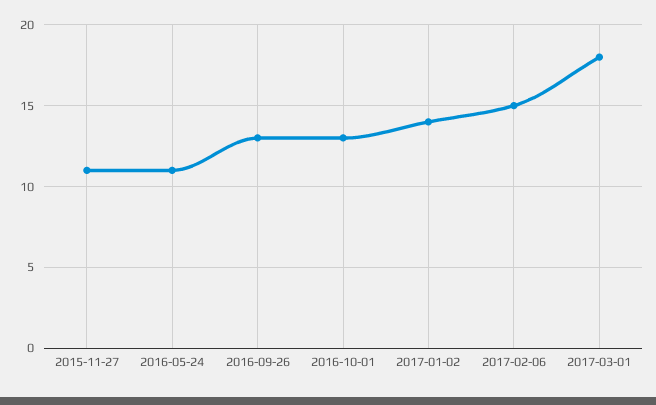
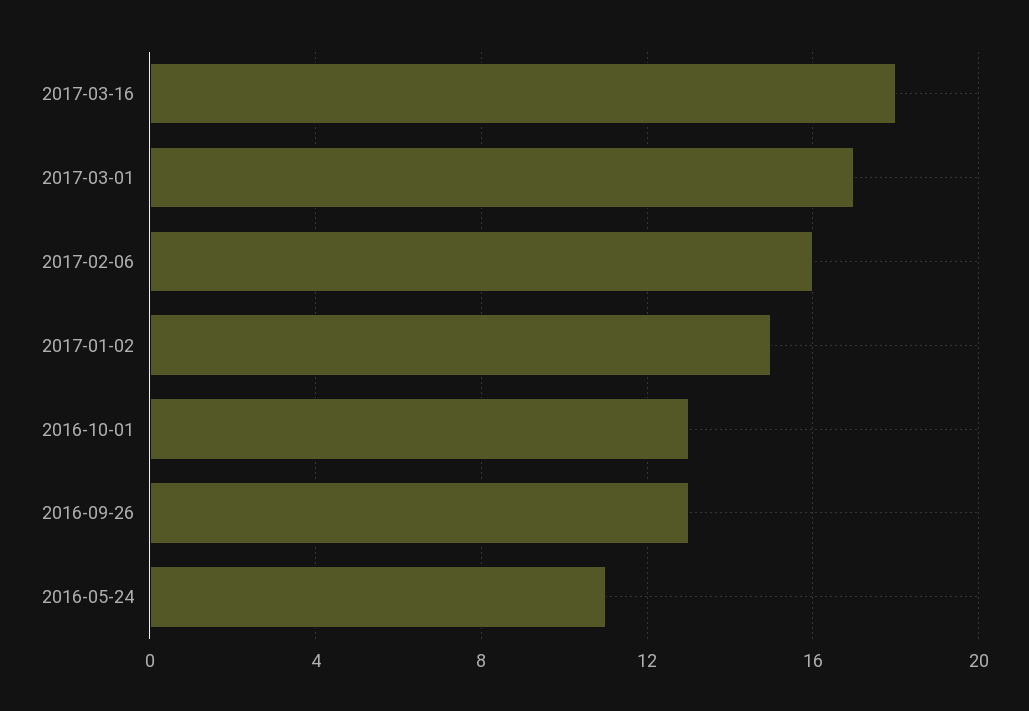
2015-11-27: 11 -> none
2017-01-02: 14 -> 15
2017-02-06: 15 -> 16
2017-03-01: 18 -> 17
2017-03-16: none -> 18

